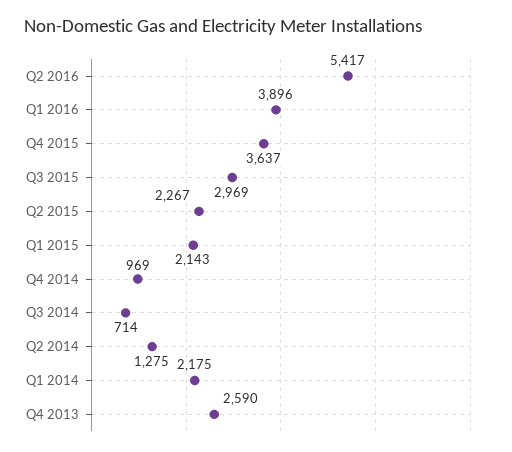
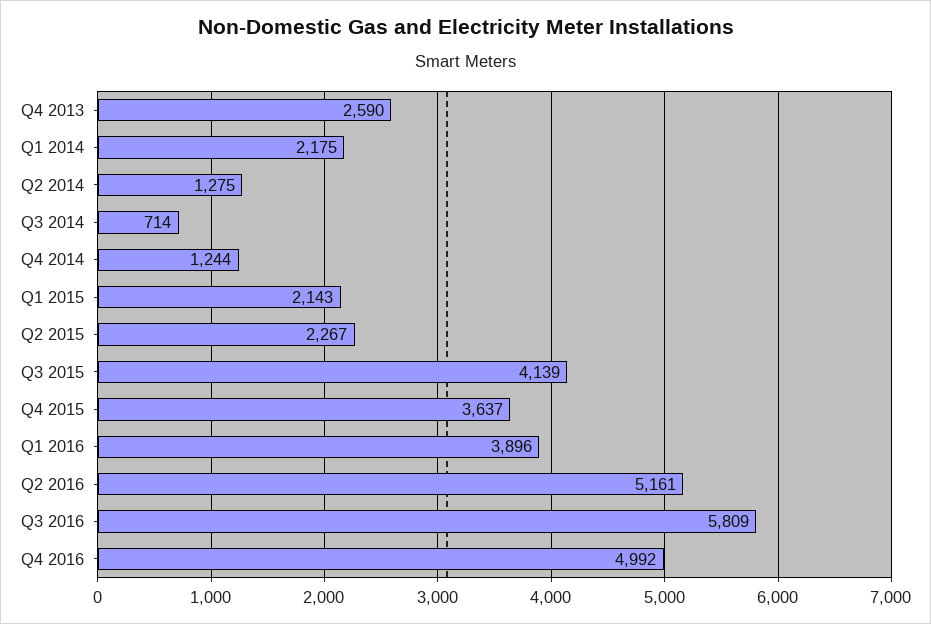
Q2 2016: 5417 -> 5161
Q3 2015: 2969 -> 4139
Q4 2014: 969 -> 1244
Q3 2016: none -> 5809
Q4 2016: none -> 4992

